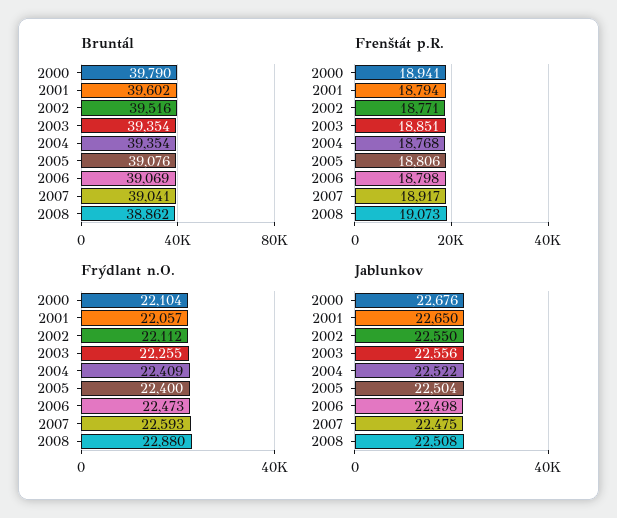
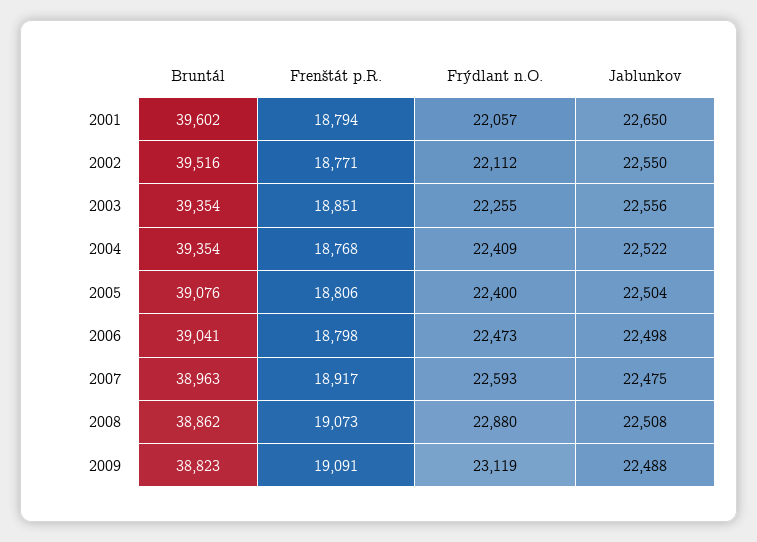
Bruntál, 2000: 39790 -> none
Bruntál, 2006: 39069 -> 39041
Bruntál, 2007: 39041 -> 38963
Frenštát p.R., 2000: 18941 -> none
Frýdlant n.O., 2000: 22104 -> none
Jablunkov, 2000: 22676 -> none
Bruntál, 2009: none -> 38823
Frenštát p.R., 2009: none -> 19091
Frýdlant n.O., 2009: none -> 23119
Jablunkov, 2009: none -> 22488

